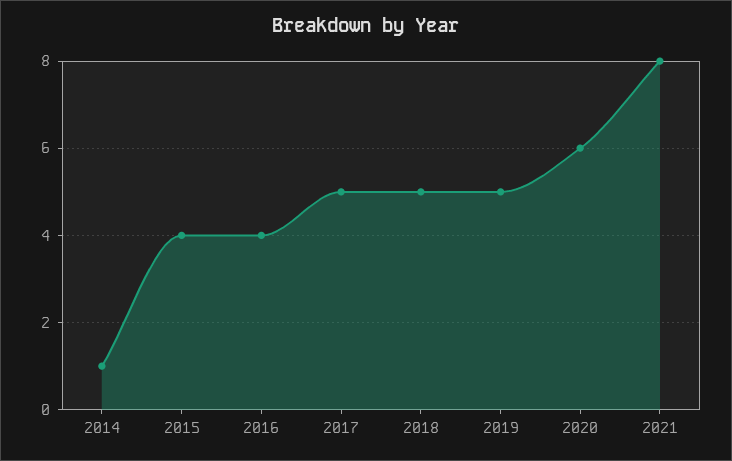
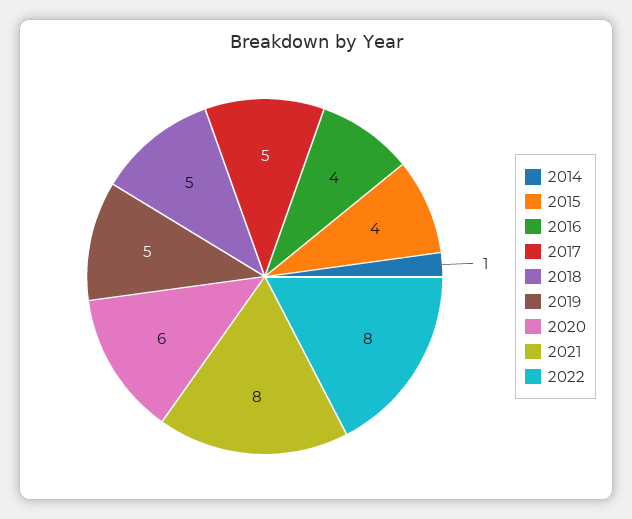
2022: none -> 8

